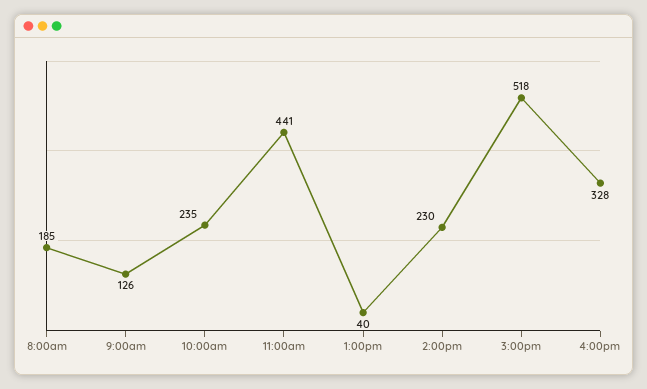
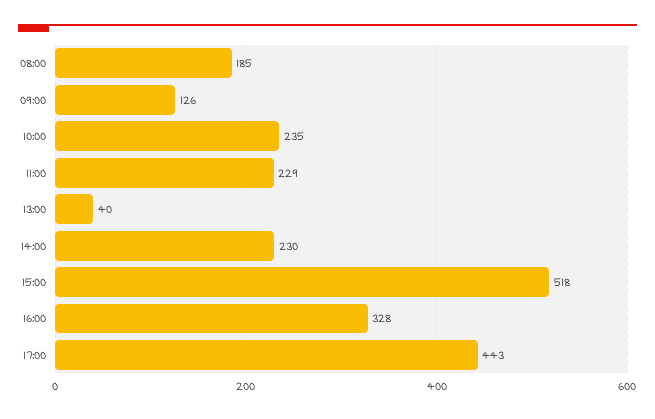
11:00am: 441 -> 229
17:00: none -> 443

